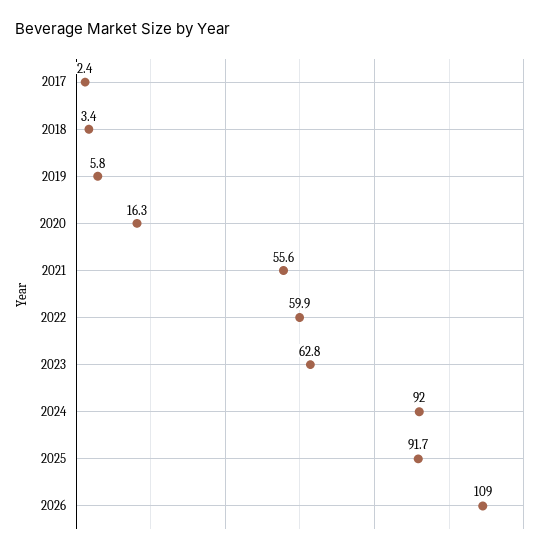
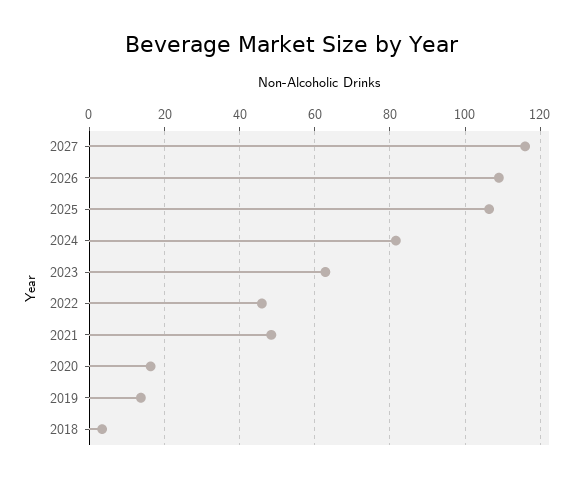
2017: 2.4 -> none
2019: 5.8 -> 14
2021: 55.6 -> 48
2022: 59.9 -> 46
2024: 92 -> 82
2025: 91.7 -> 106
2027: none -> 116

